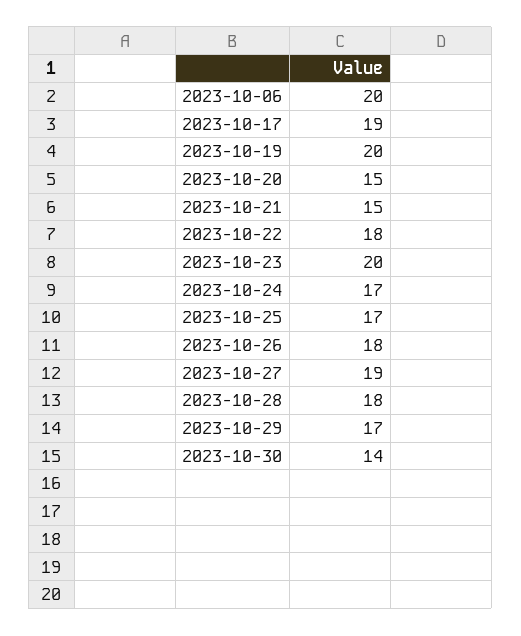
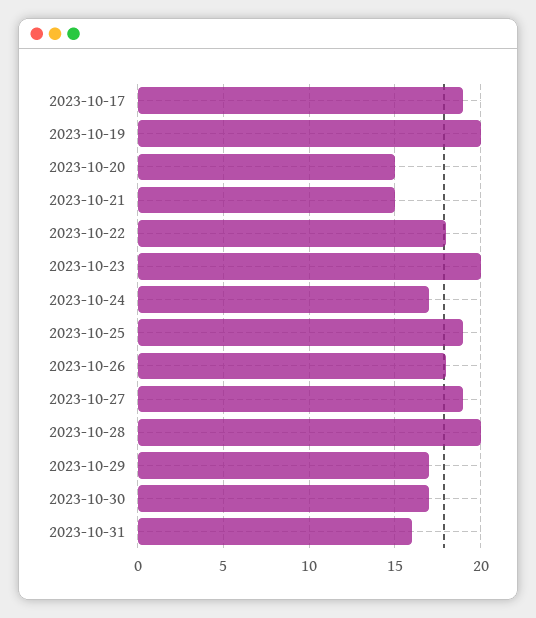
2023-10-06: 20 -> none
2023-10-25: 17 -> 19
2023-10-28: 18 -> 20
2023-10-30: 14 -> 17
2023-10-31: none -> 16

